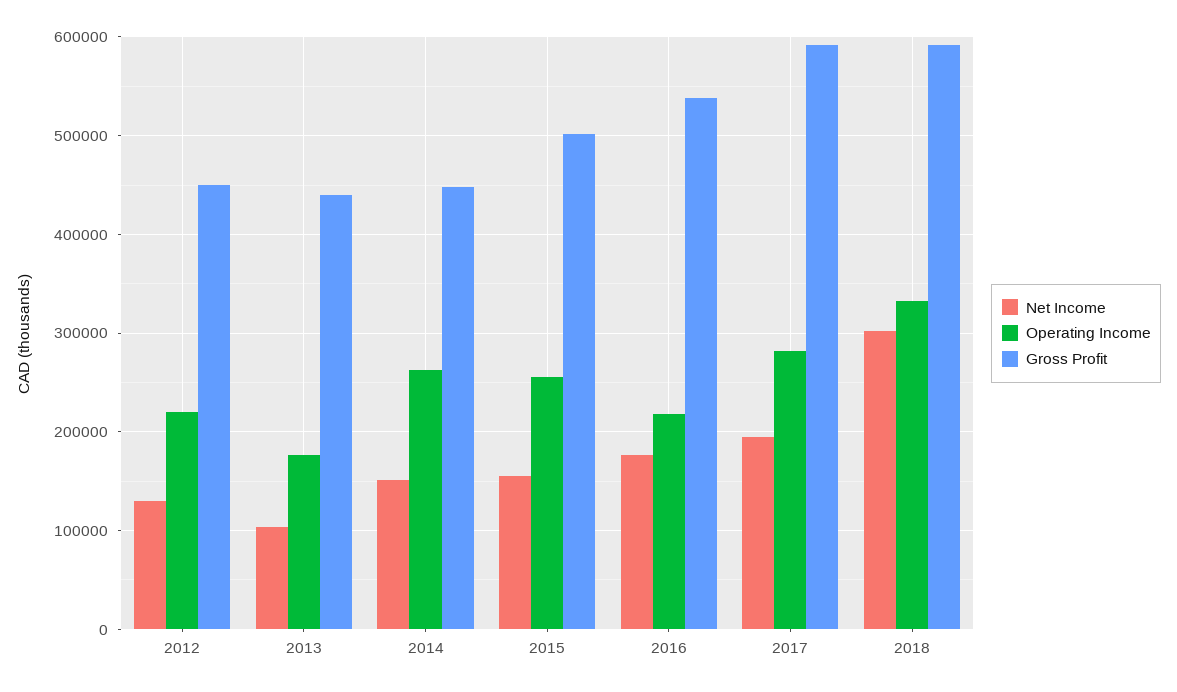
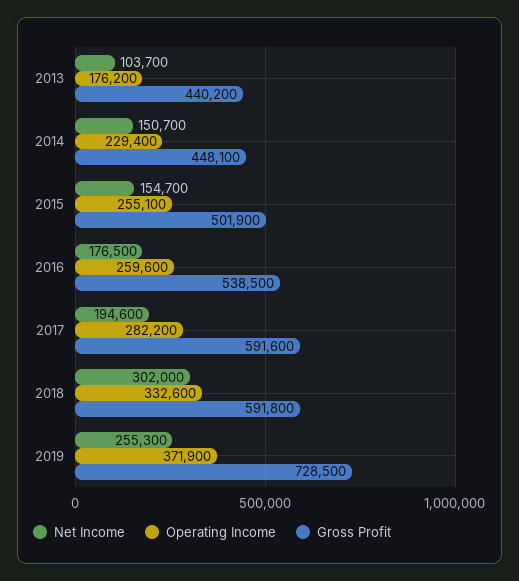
Net Income, 2012: 130000 -> none
Operating Income, 2012: 220000 -> none
Gross Profit, 2012: 450000 -> none
Operating Income, 2014: 260000 -> 229400
Operating Income, 2016: 220000 -> 259600
Net Income, 2019: none -> 255300
Operating Income, 2019: none -> 371900
Gross Profit, 2019: none -> 728500

